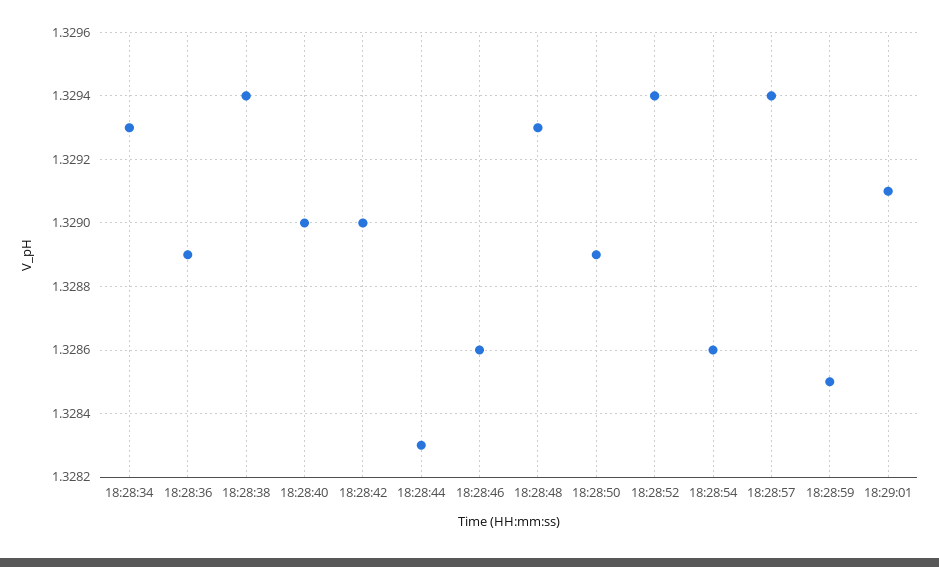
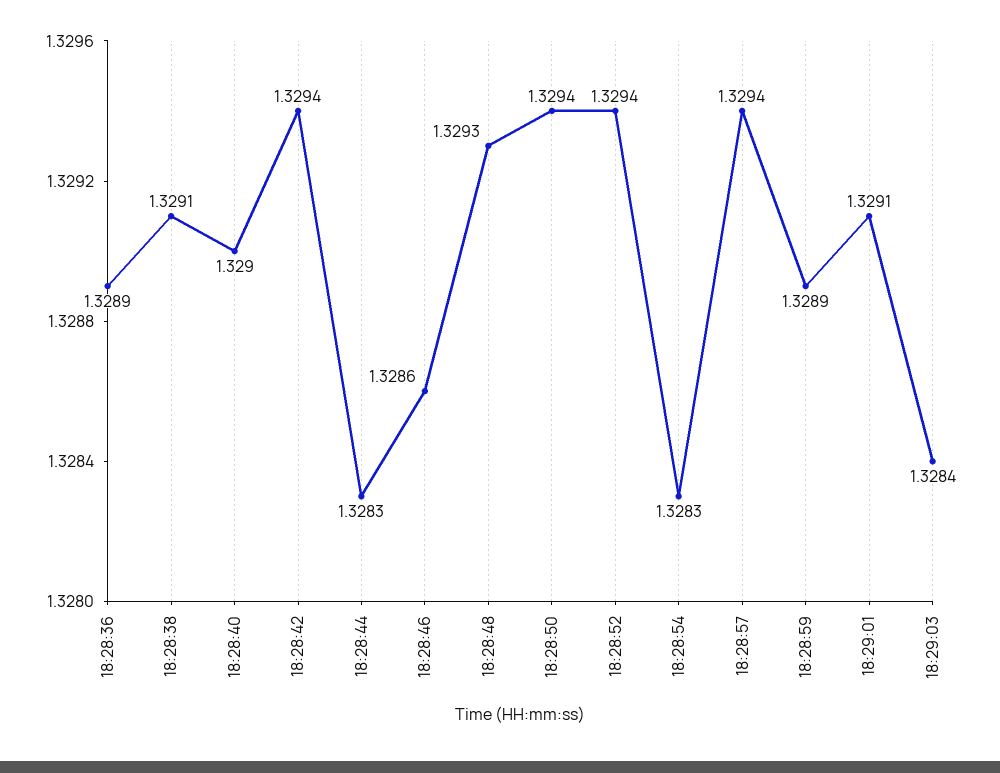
18:28:34: 1.3293 -> none
18:28:38: 1.3294 -> 1.3291
18:28:42: 1.329 -> 1.3294
18:28:50: 1.3289 -> 1.3294
18:28:54: 1.3286 -> 1.3283
18:28:59: 1.3285 -> 1.3289
18:29:03: none -> 1.3284

